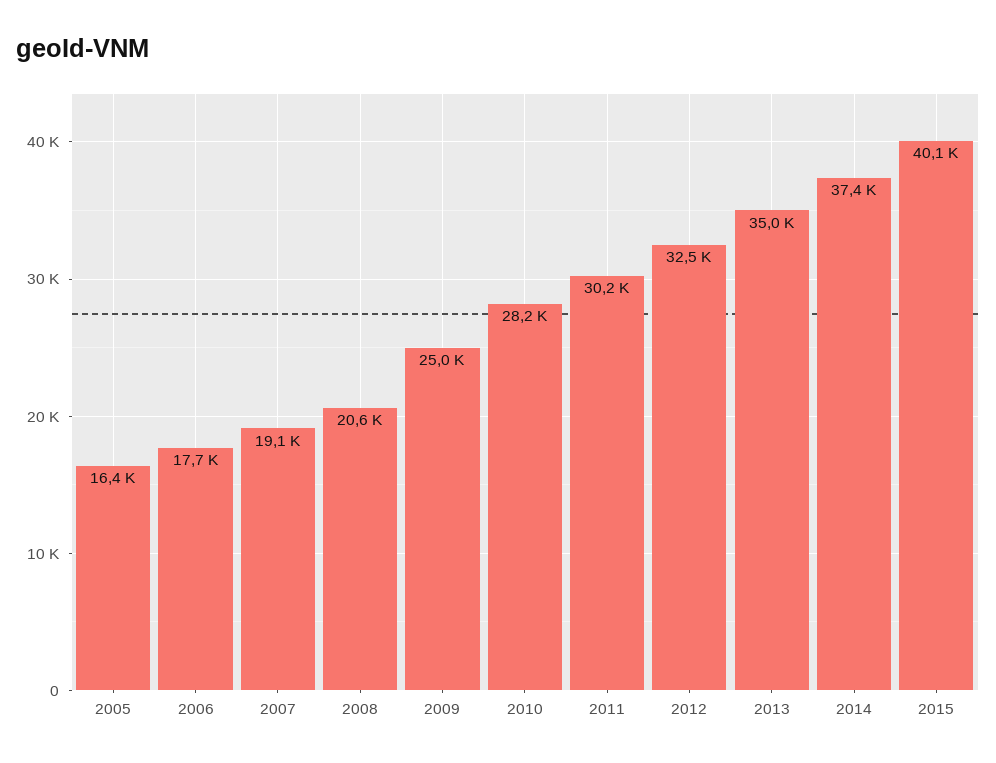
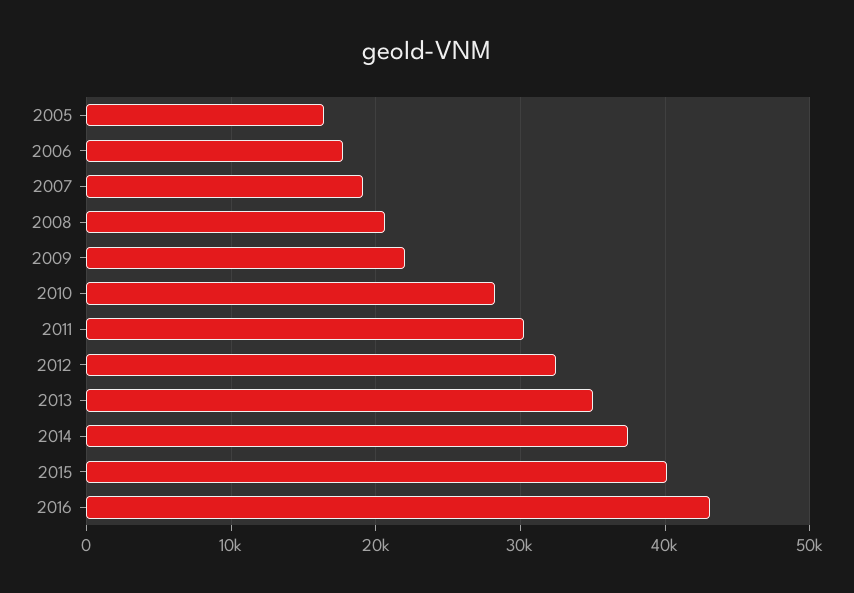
2009: 25000 -> 22000
2016: none -> 43000

